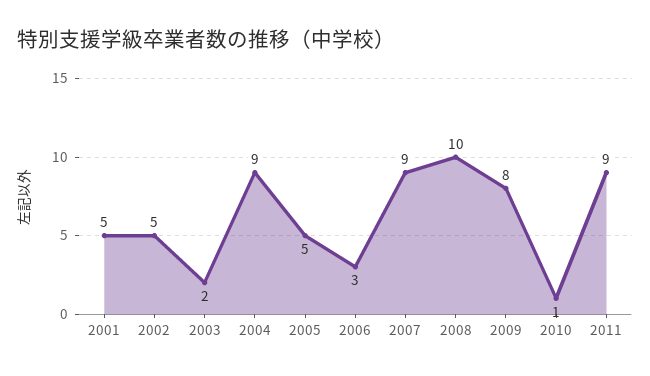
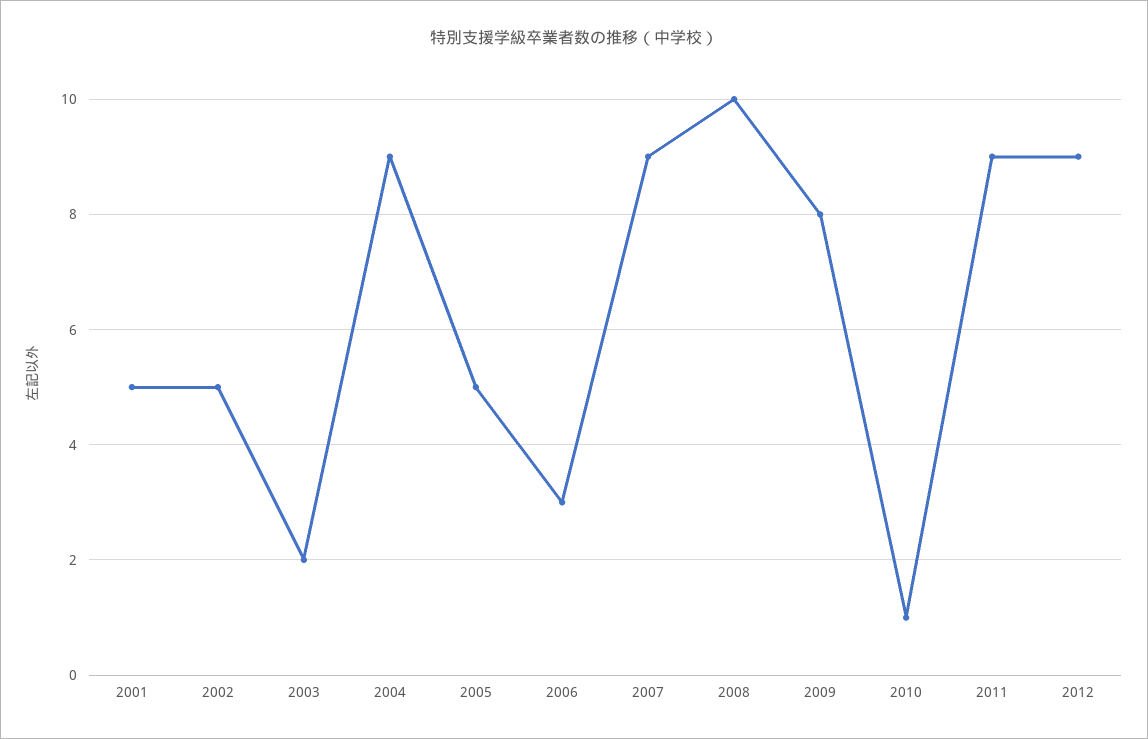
2012: none -> 9

